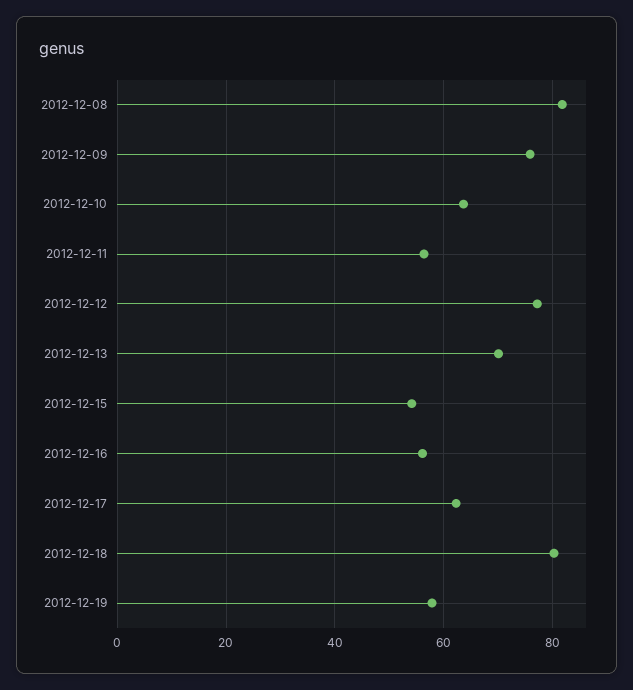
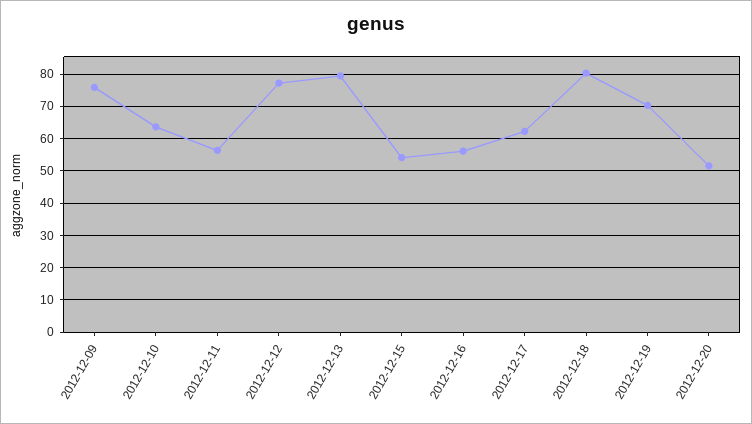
2012-12-08: 82 -> none
2012-12-13: 70 -> 80
2012-12-19: 58 -> 70
2012-12-20: none -> 52

